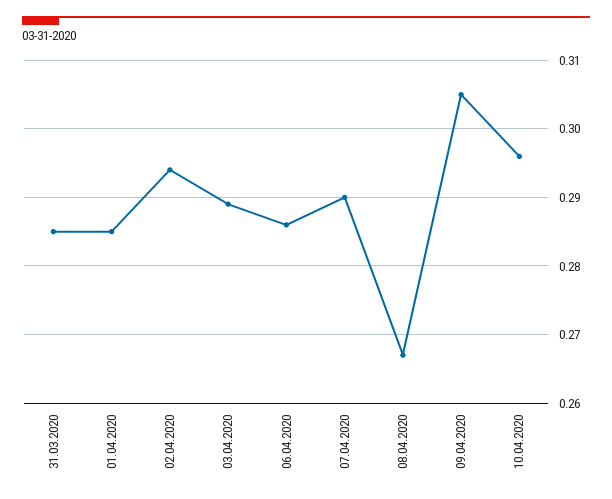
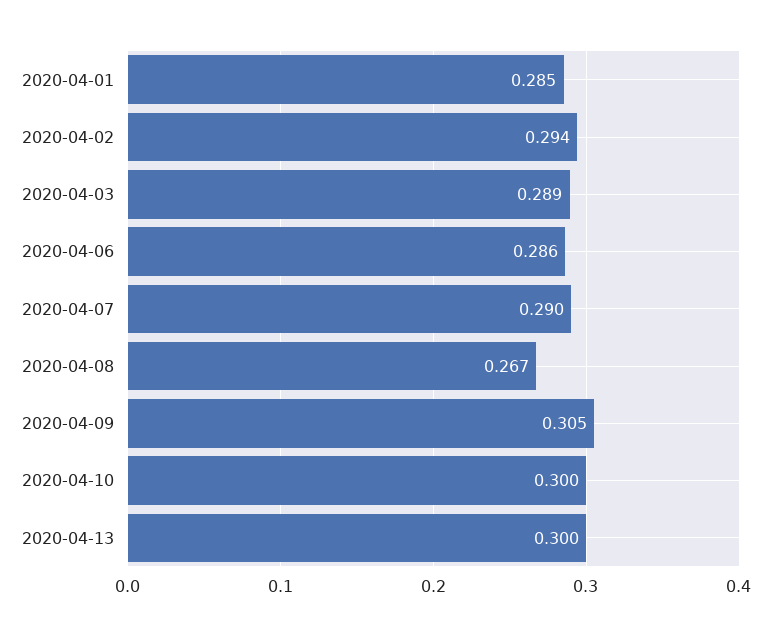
31.03.2020: 0.285 -> none
10.04.2020: 0.296 -> 0.3
2020-04-13: none -> 0.3

